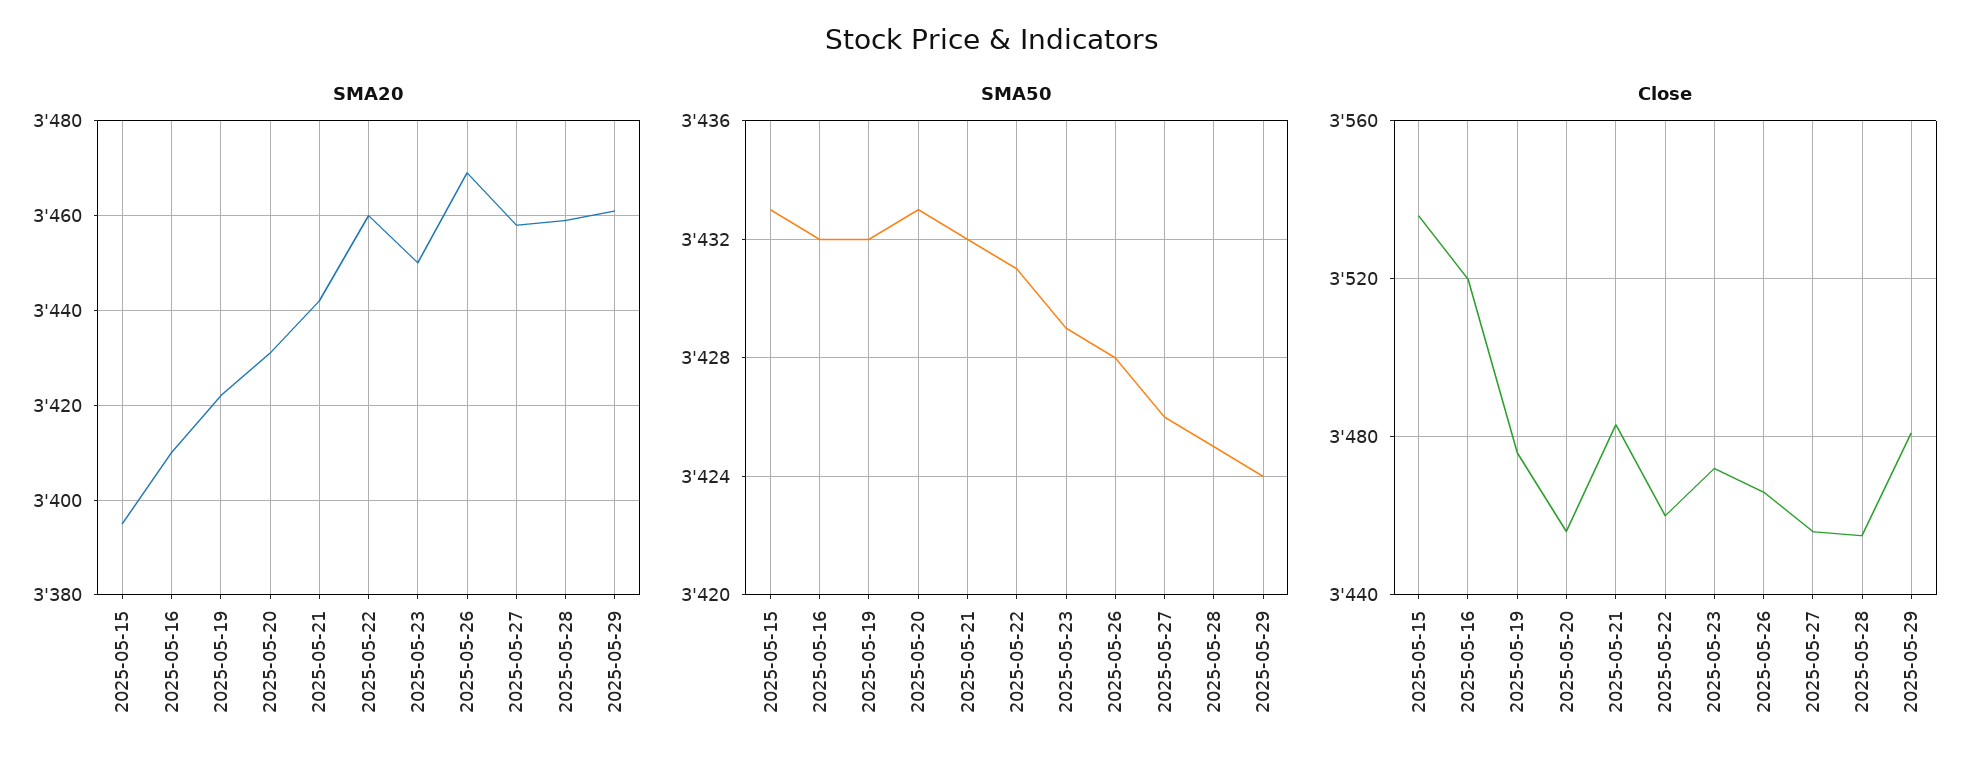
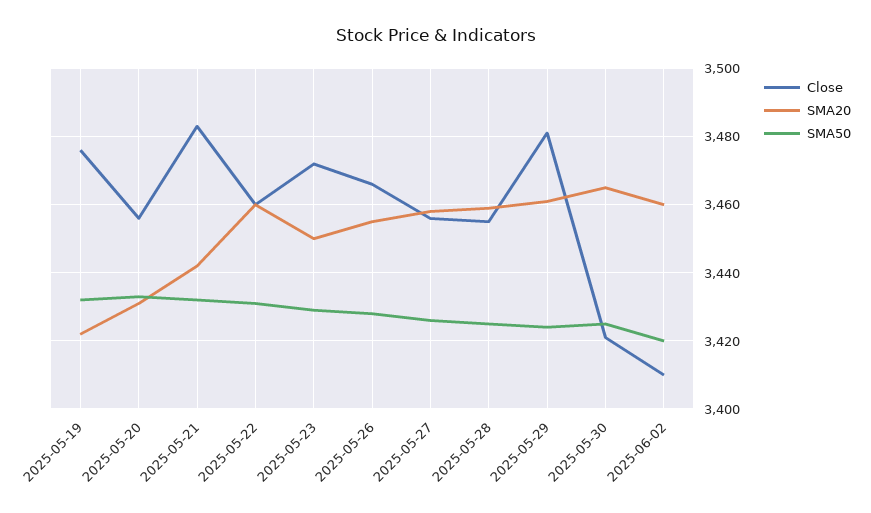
SMA20, 2025-05-15: 3395 -> none
SMA20, 2025-05-16: 3410 -> none
SMA20, 2025-05-26: 3470 -> 3455
SMA50, 2025-05-15: 3433 -> none
SMA50, 2025-05-16: 3432 -> none
Close, 2025-05-15: 3535 -> none
Close, 2025-05-16: 3520 -> none
Close, 2025-05-30: none -> 3420
SMA20, 2025-05-30: none -> 3465
SMA50, 2025-05-30: none -> 3425
Close, 2025-06-02: none -> 3410
SMA20, 2025-06-02: none -> 3460
SMA50, 2025-06-02: none -> 3420

